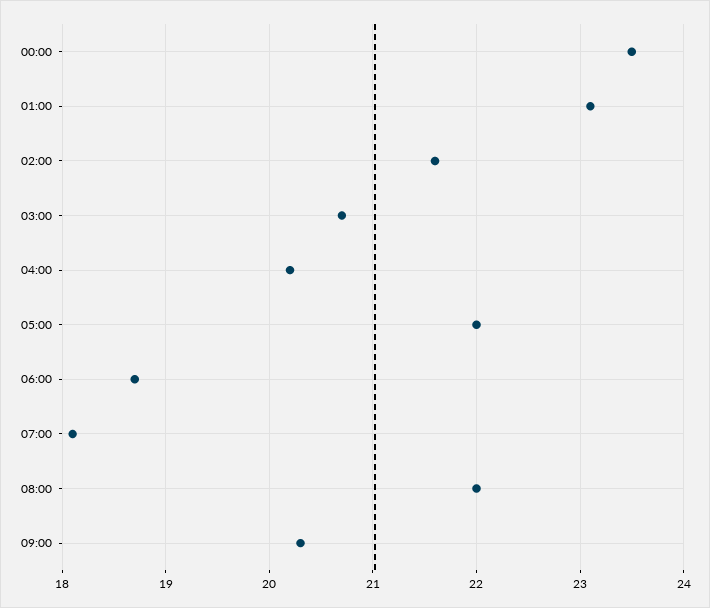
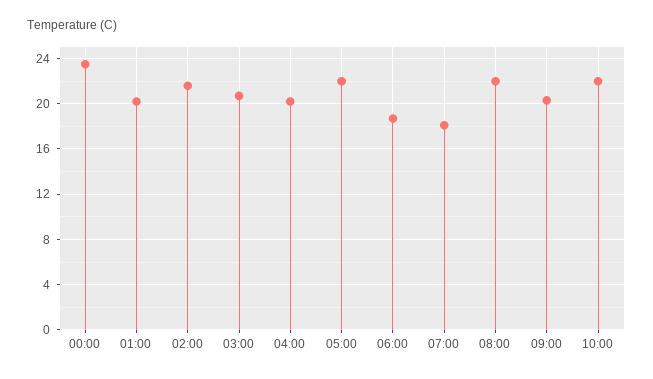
01:00: 23.1 -> 20
10:00: none -> 22

